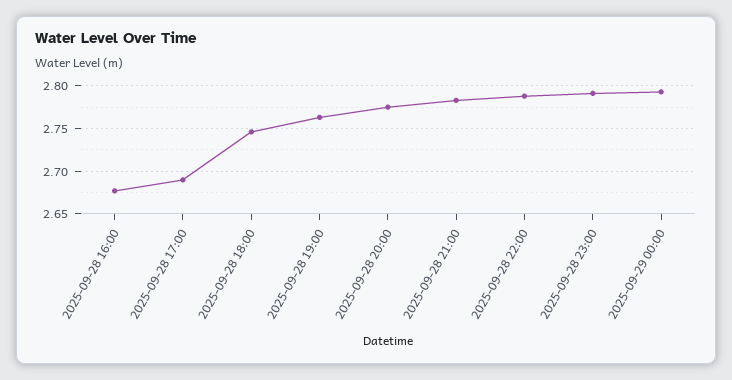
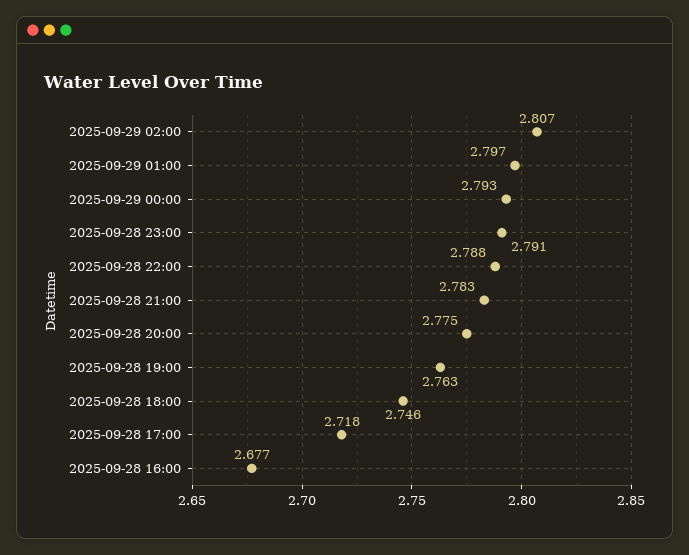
2025-09-28 17:00: 2.69 -> 2.718
2025-09-29 02:00: none -> 2.807
2025-09-29 01:00: none -> 2.797

